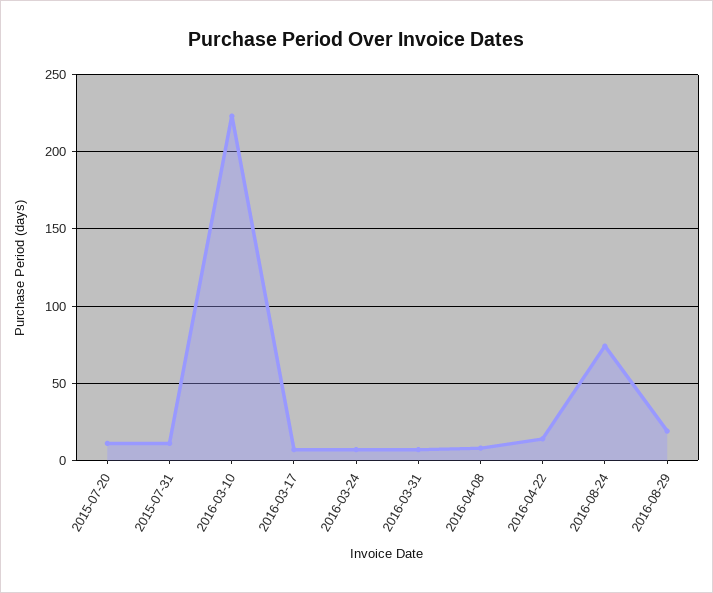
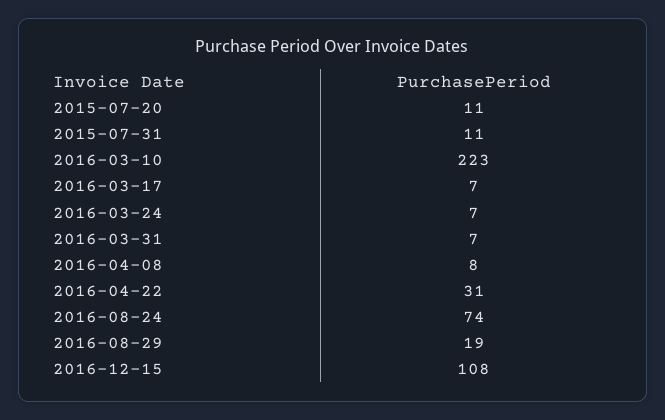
2016-04-22: 15 -> 31
2016-12-15: none -> 108

